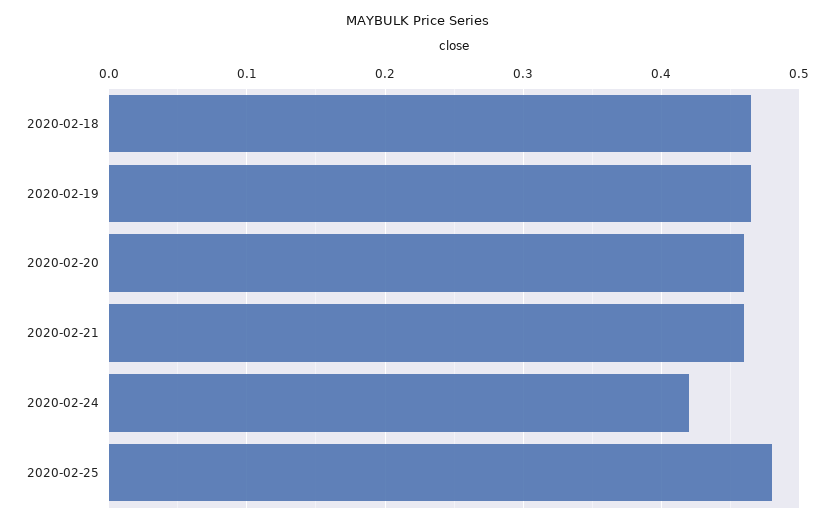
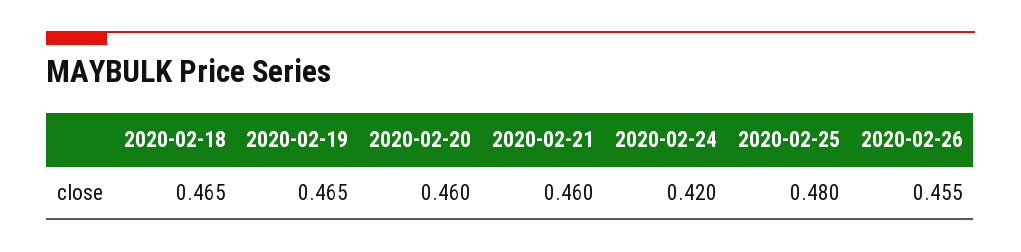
2020-02-26: none -> 0.455

